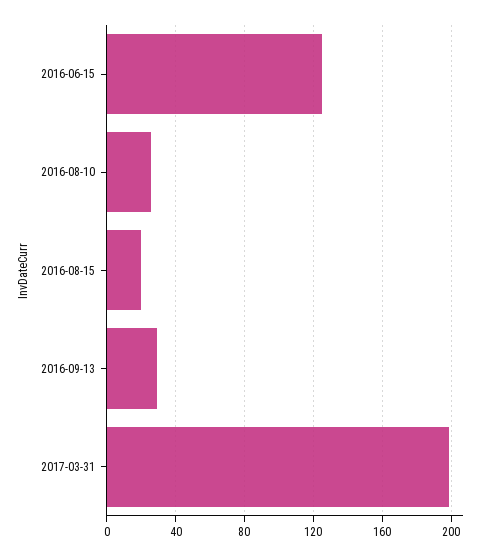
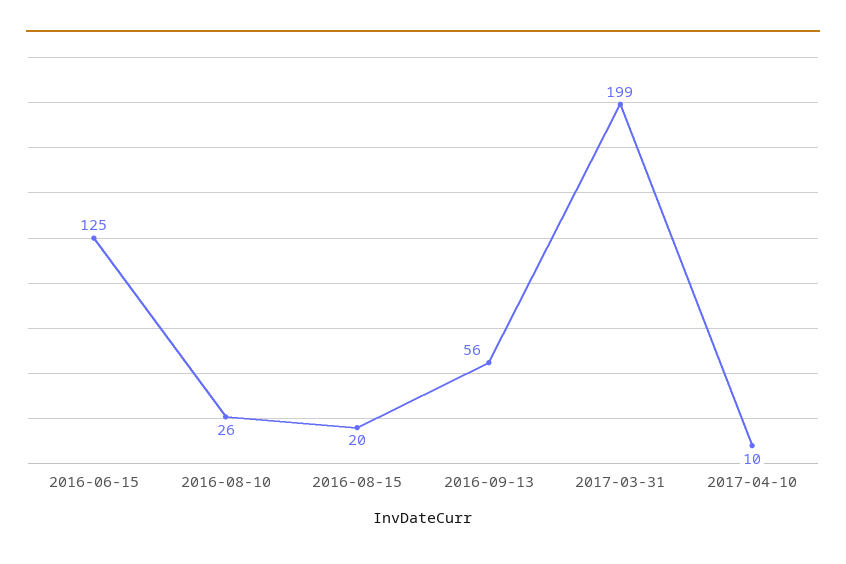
2016-09-13: 30 -> 56
2017-04-10: none -> 10

